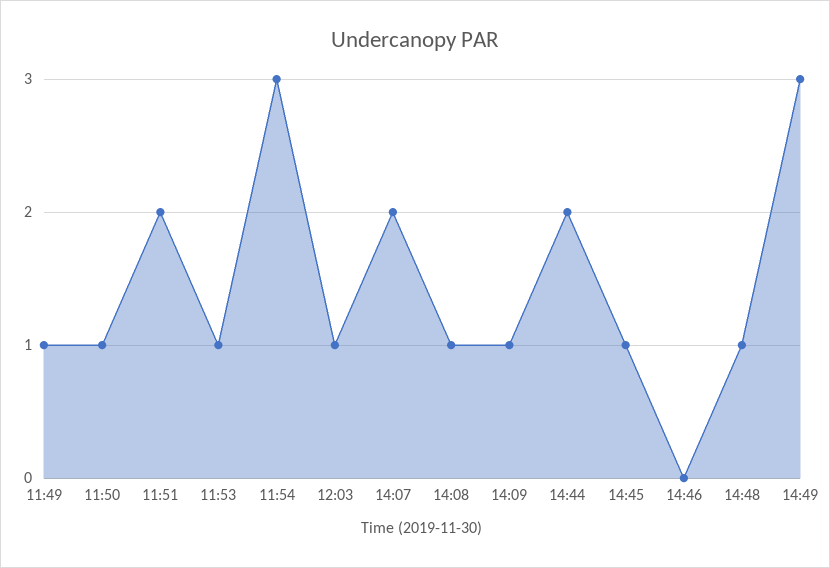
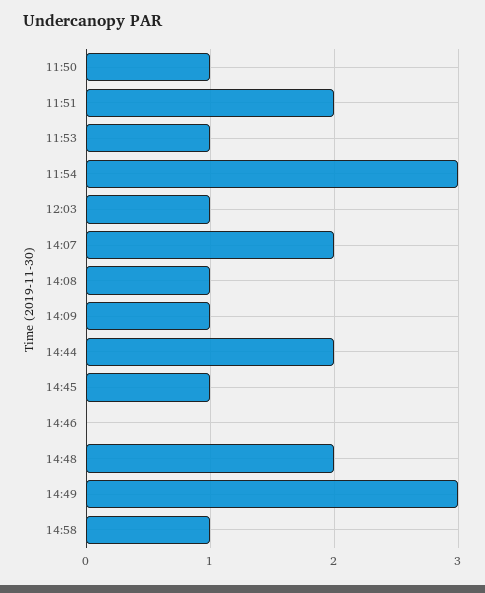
11:49: 1 -> none
14:48: 1 -> 2
14:58: none -> 1

